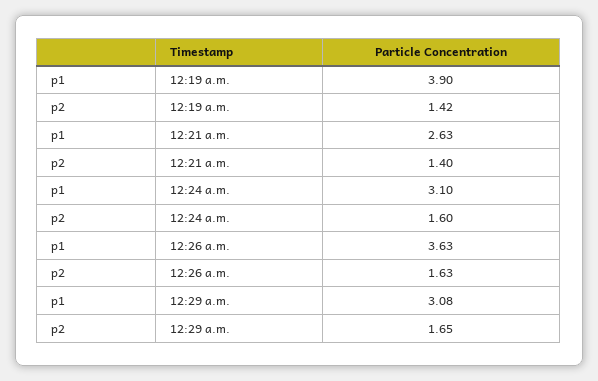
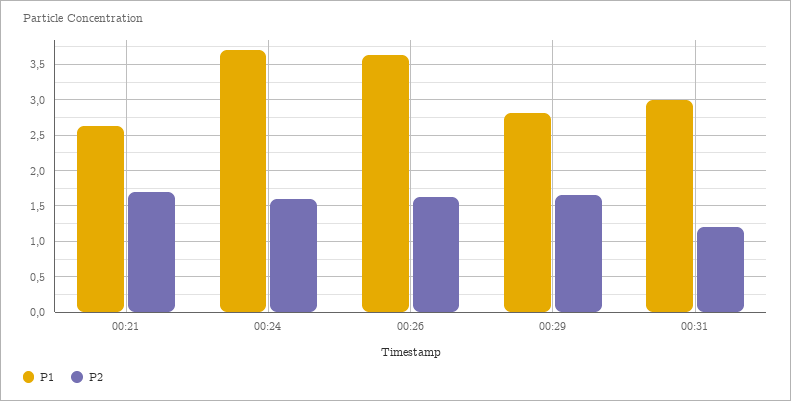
p1, 12:19 a.m.: 3.9 -> none
p2, 12:19 a.m.: 1.42 -> none
p2, 12:21 a.m.: 1.4 -> 1.7
p1, 12:24 a.m.: 3.1 -> 3.7
p1, 12:29 a.m.: 3.08 -> 2.8
p1, 00:31: none -> 3
p2, 00:31: none -> 1.2

